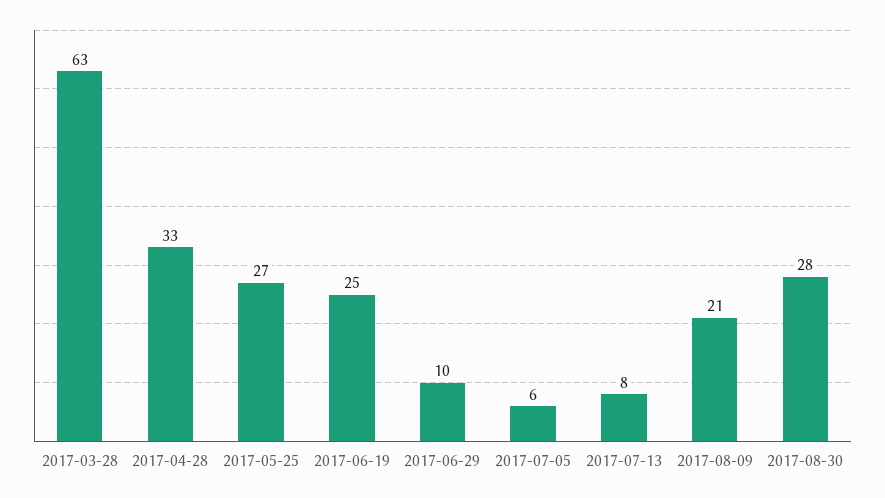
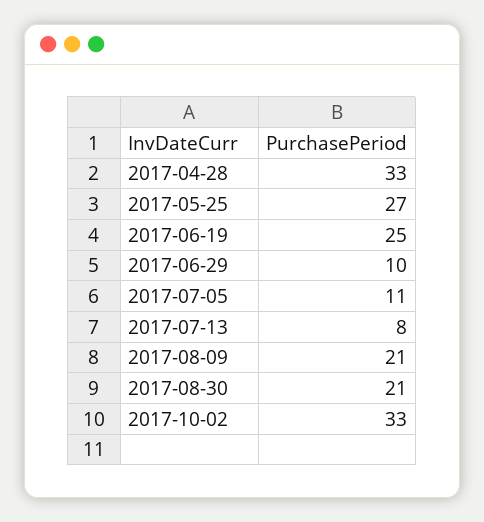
2017-03-28: 63 -> none
2017-07-05: 6 -> 11
2017-08-30: 28 -> 21
2017-10-02: none -> 33

